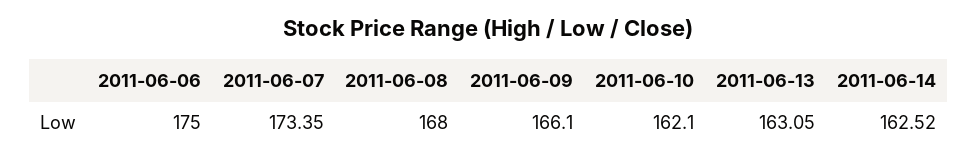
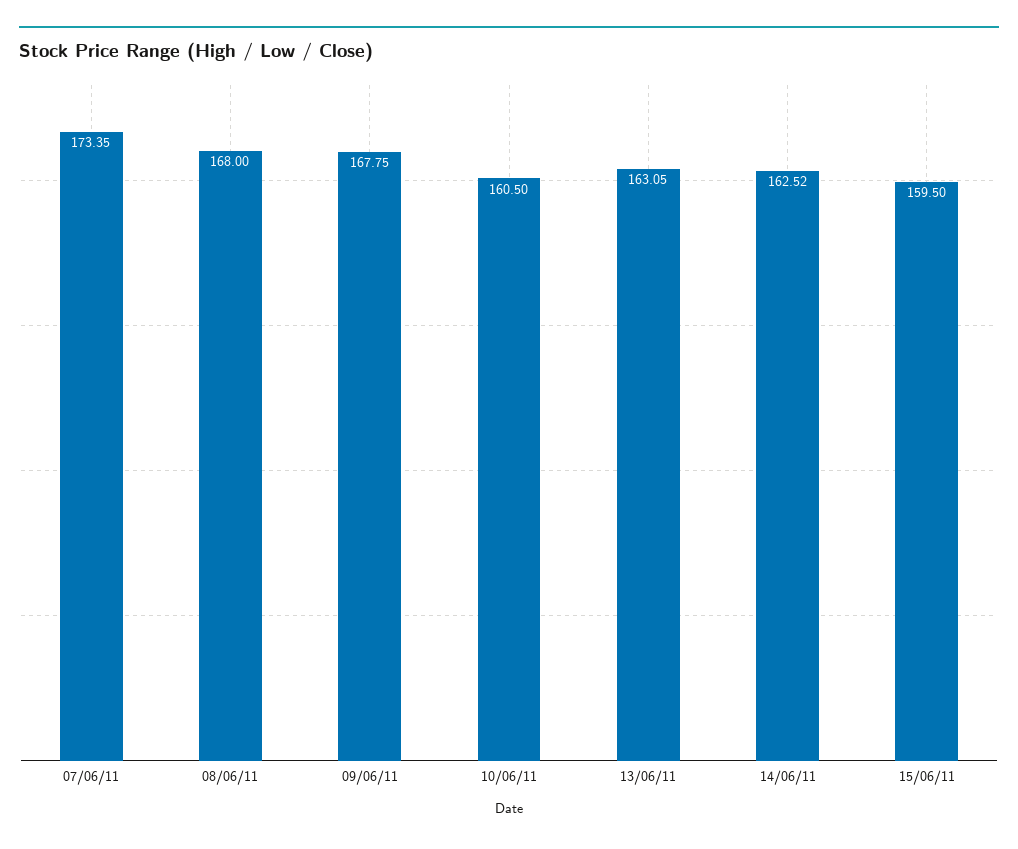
2011-06-06: 175 -> none
2011-06-09: 166.1 -> 167.75
2011-06-10: 162.1 -> 160.5
15/06/11: none -> 159.5

